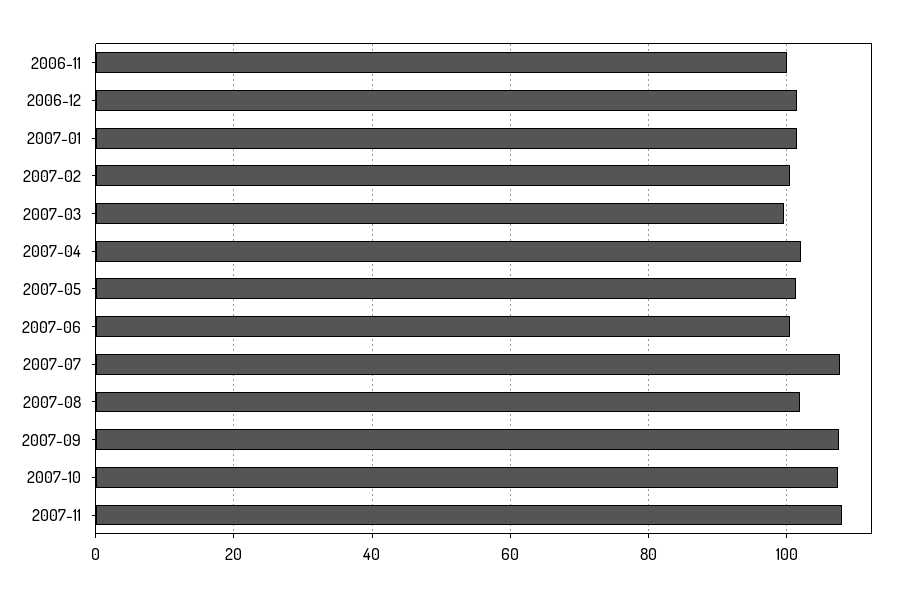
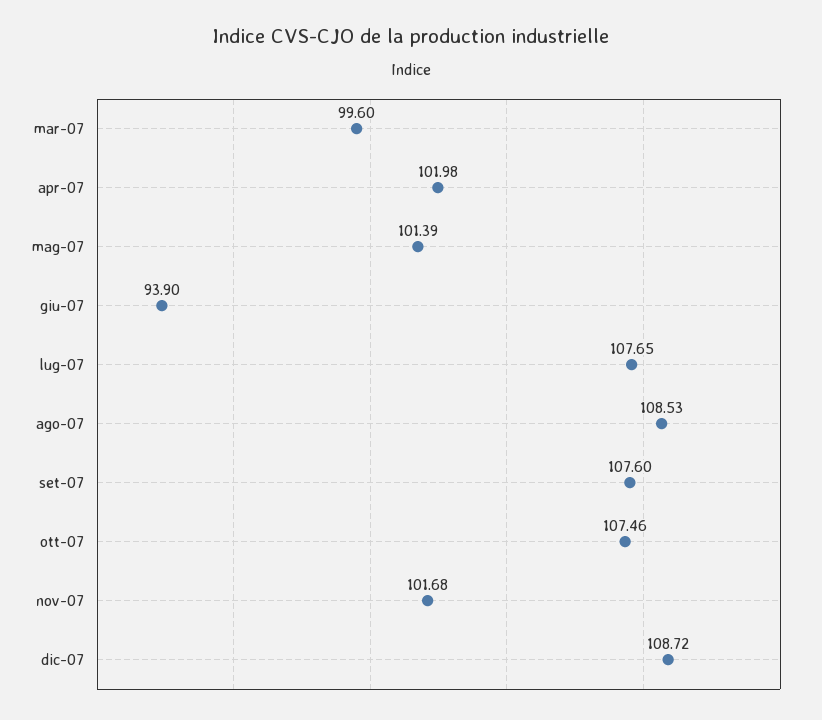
2006-11: 100 -> none
2006-12: 102 -> none
2007-01: 102 -> none
2007-02: 100 -> none
2007-06: 100 -> 93.9
2007-08: 102 -> 108.53
2007-11: 108 -> 101.68
dic-07: none -> 108.72

